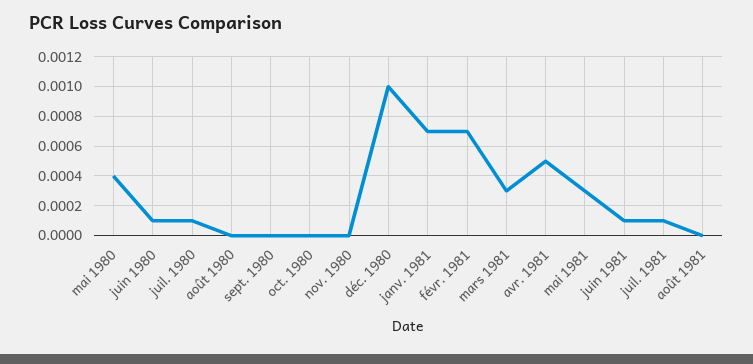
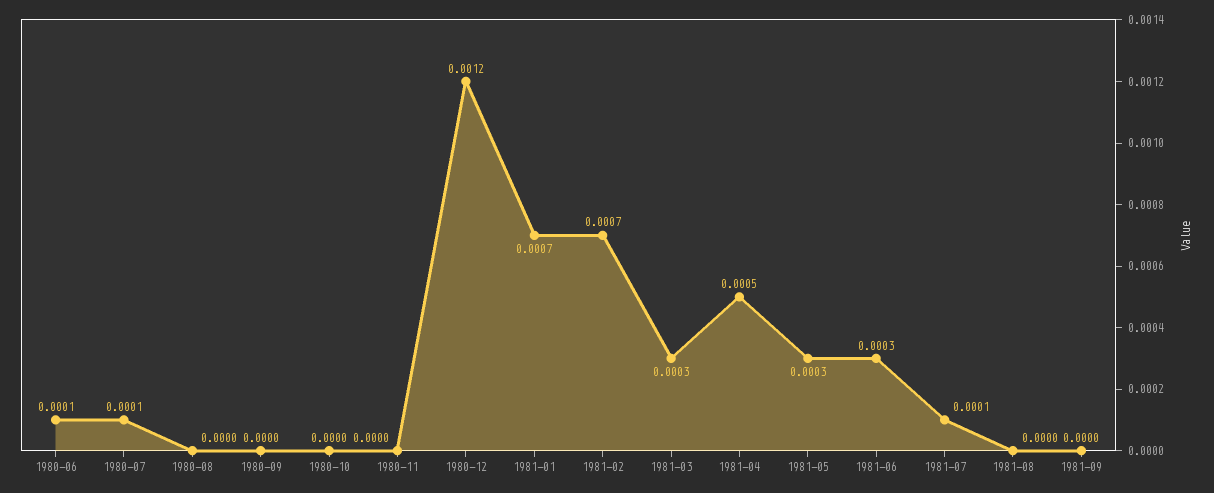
mai 1980: 0.0004 -> none
déc. 1980: 0.001 -> 0.0012
juin 1981: 0.0001 -> 0.0003
1981-09: none -> 0

